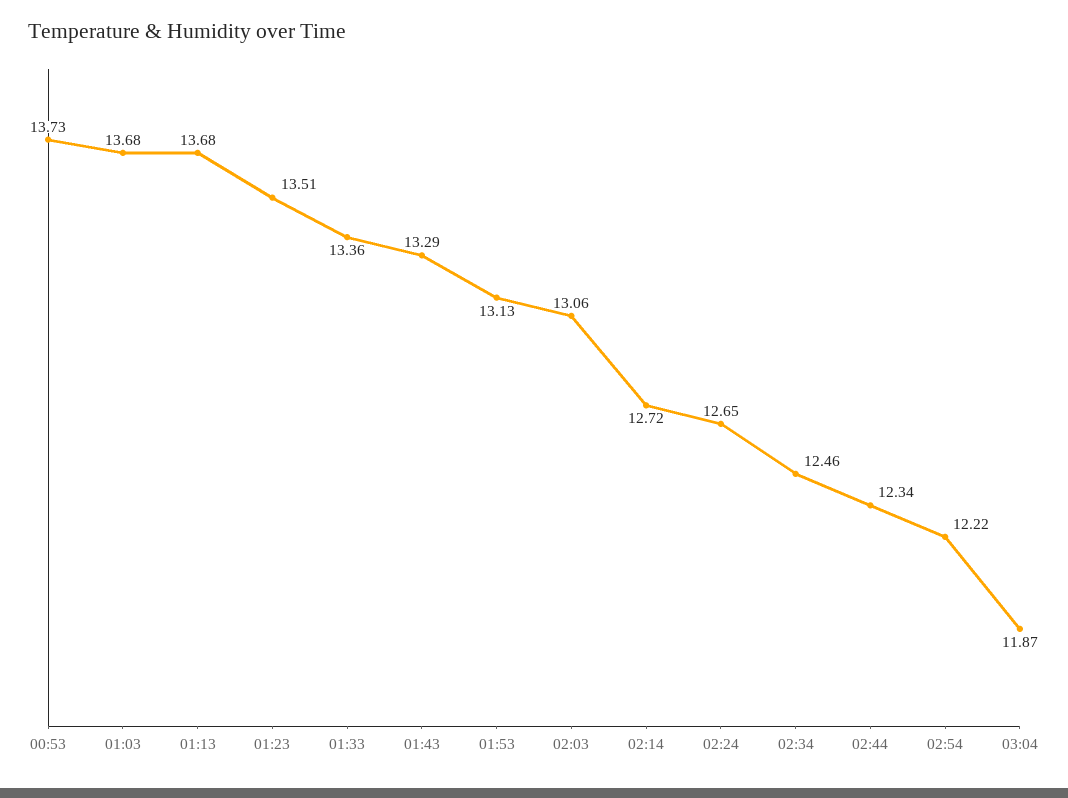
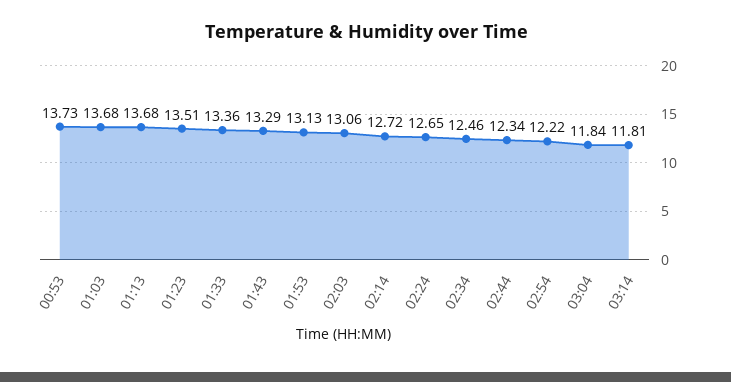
03:04: 11.87 -> 11.84
03:14: none -> 11.81

